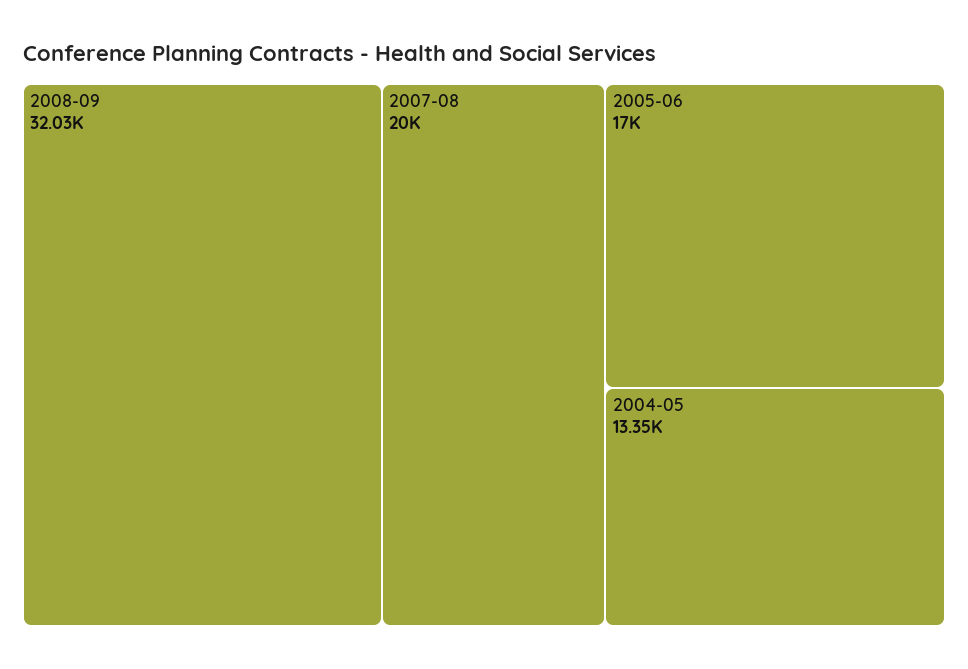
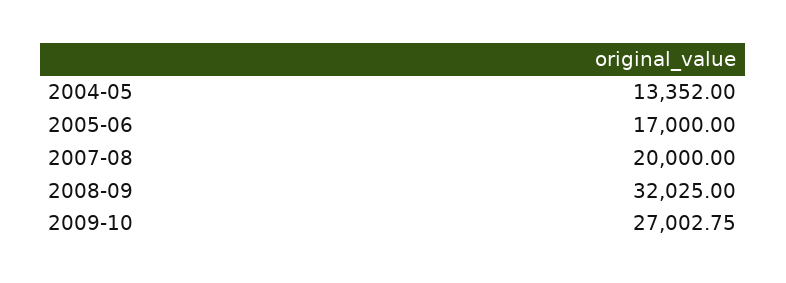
2009-10: none -> 27002.75

